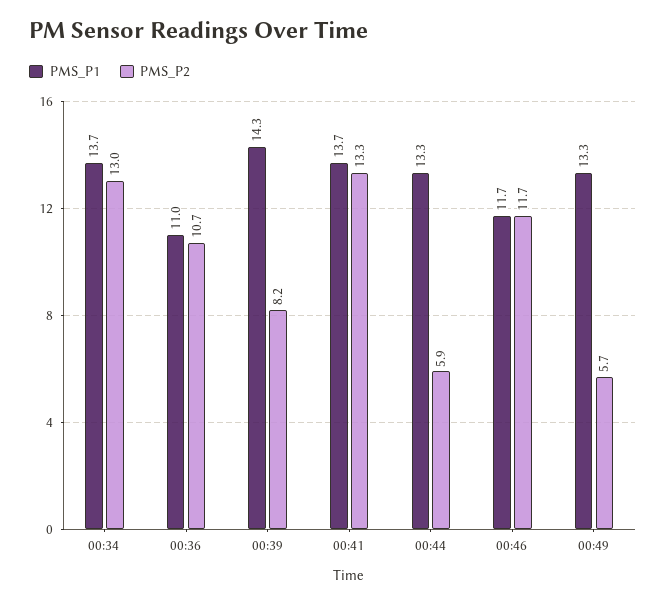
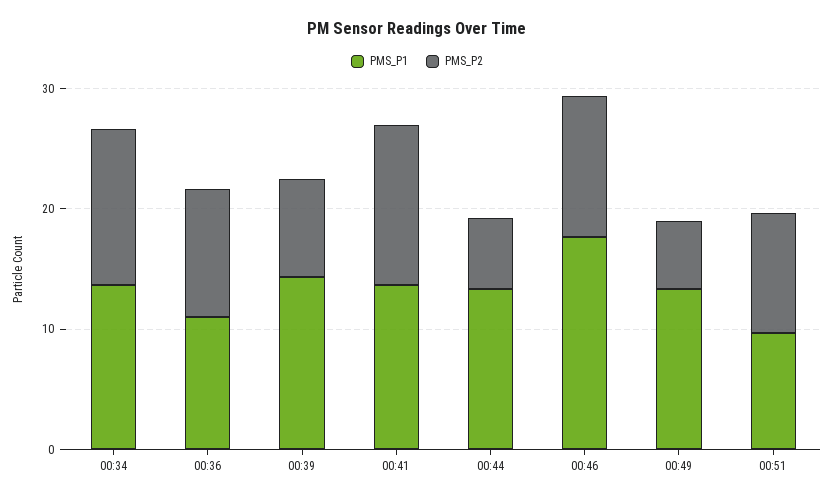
PMS_P1, 00:46: 11.7 -> 18
PMS_P1, 00:51: none -> 10
PMS_P2, 00:51: none -> 10

